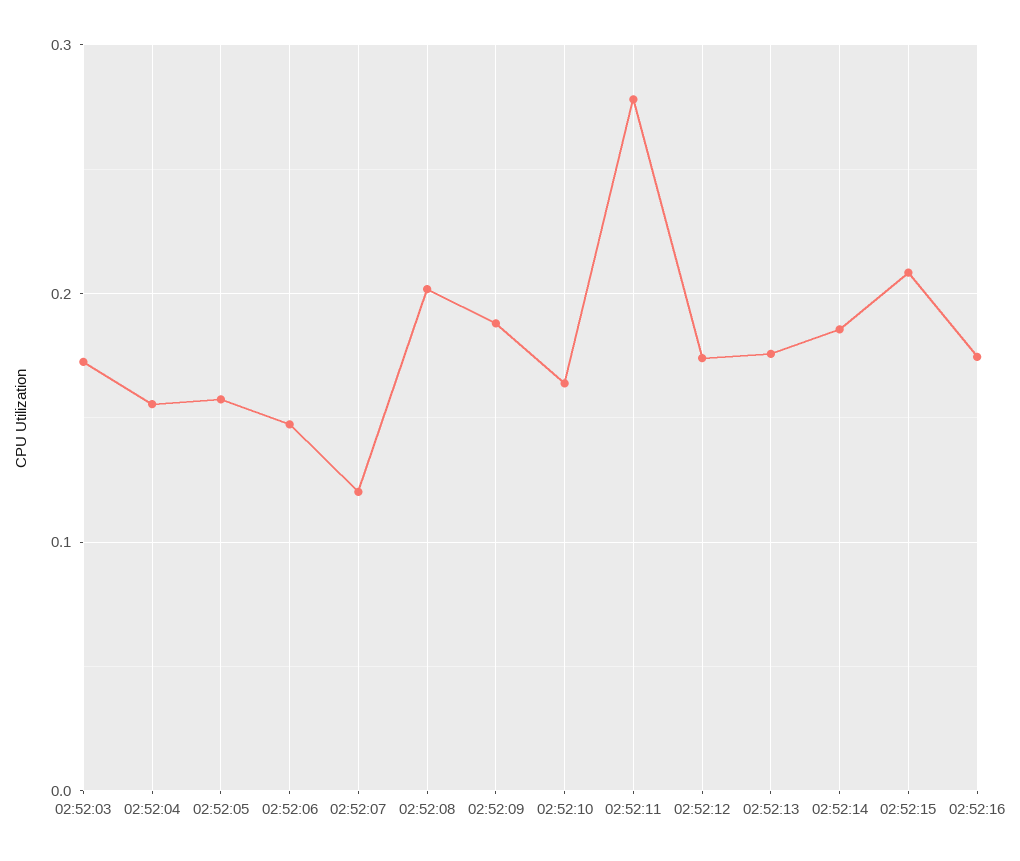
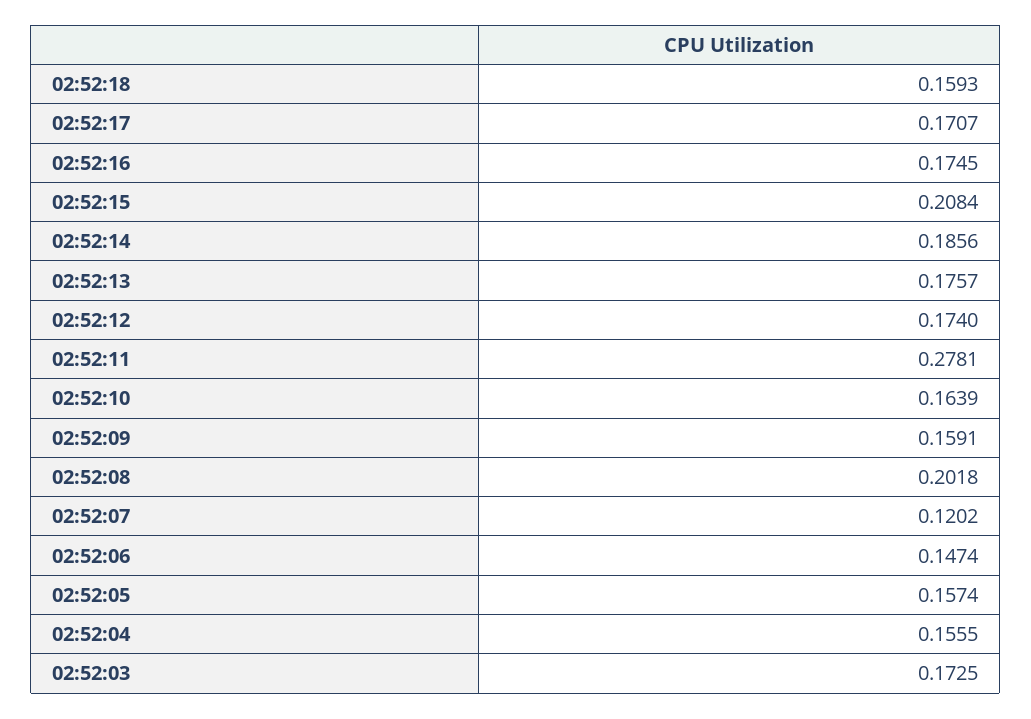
02:52:09: 0.19 -> 0.1591
02:52:18: none -> 0.1593
02:52:17: none -> 0.1707

